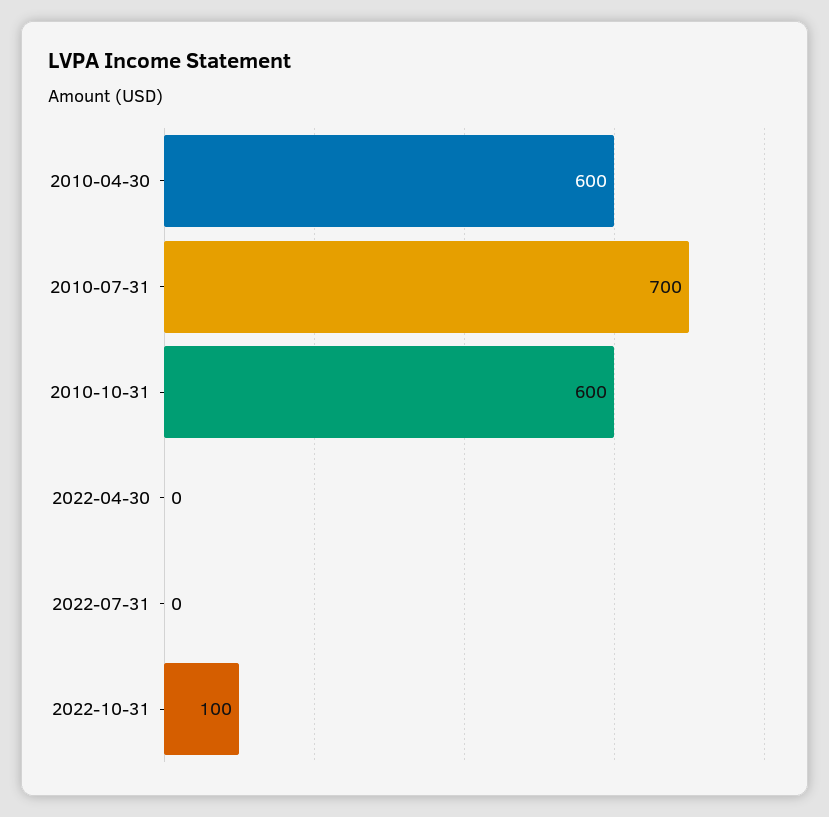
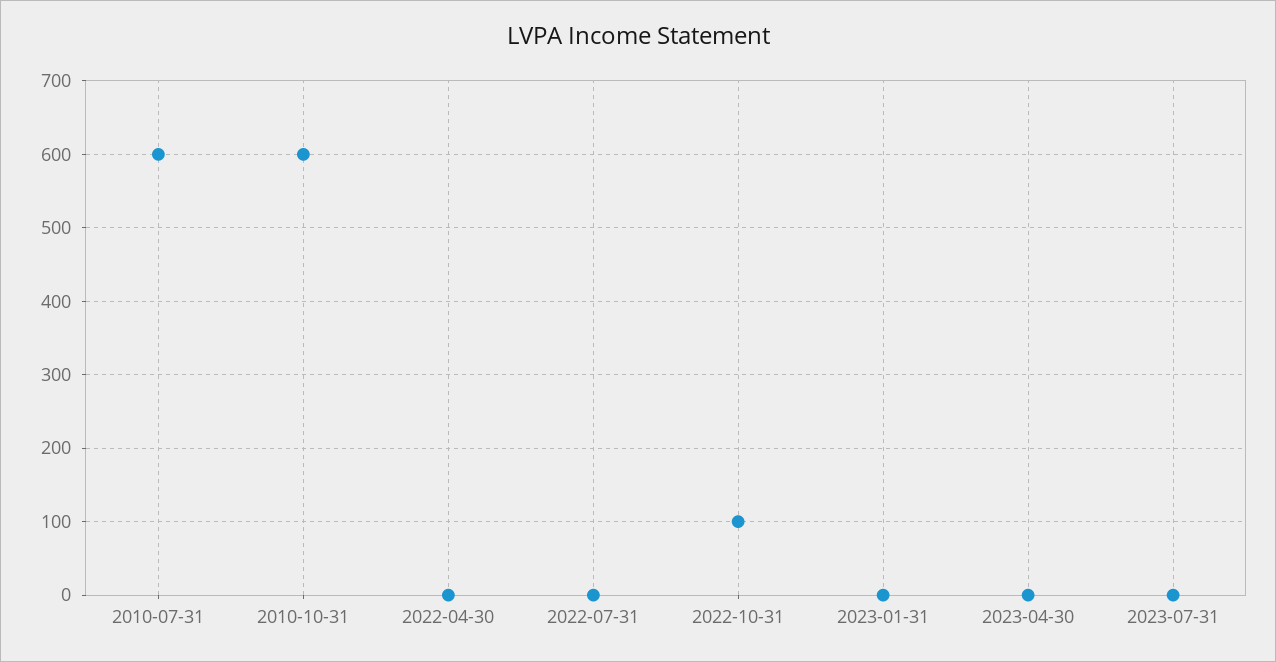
2010-04-30: 600 -> none
2010-07-31: 700 -> 600
2023-01-31: none -> 0
2023-04-30: none -> 0
2023-07-31: none -> 0

